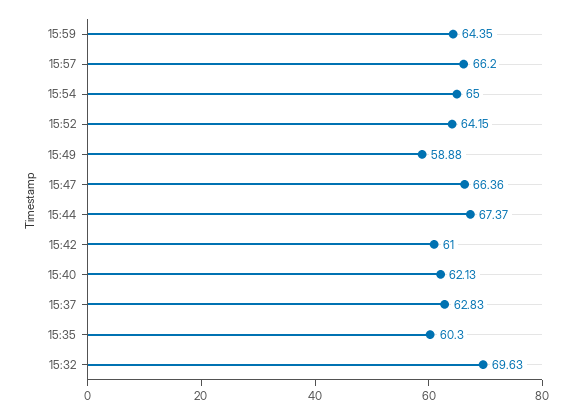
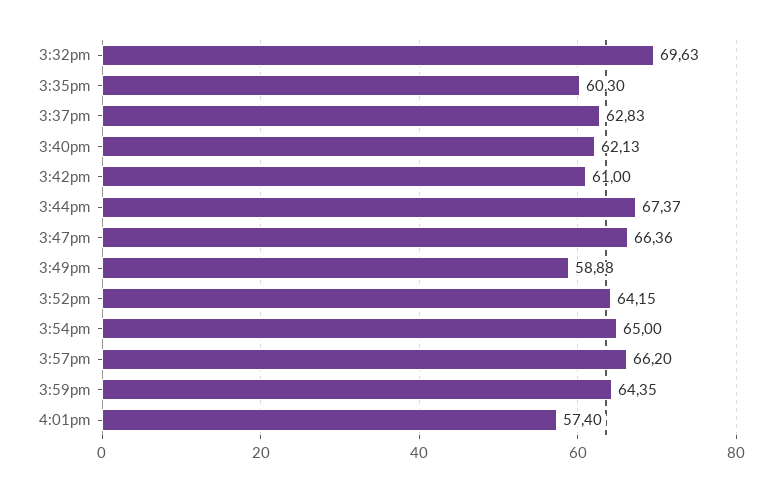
4:01pm: none -> 57.4

